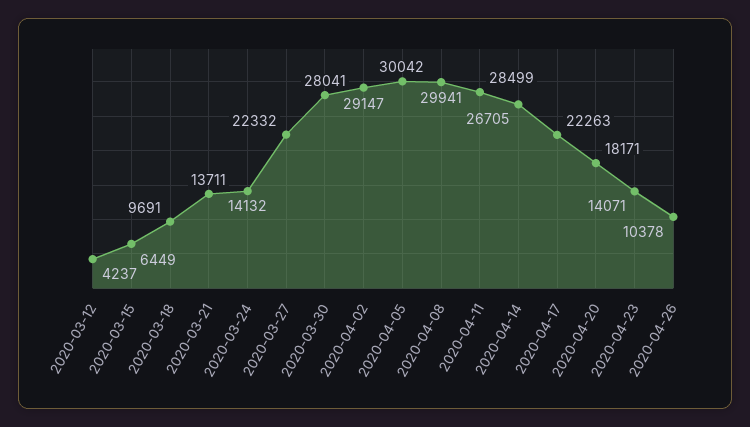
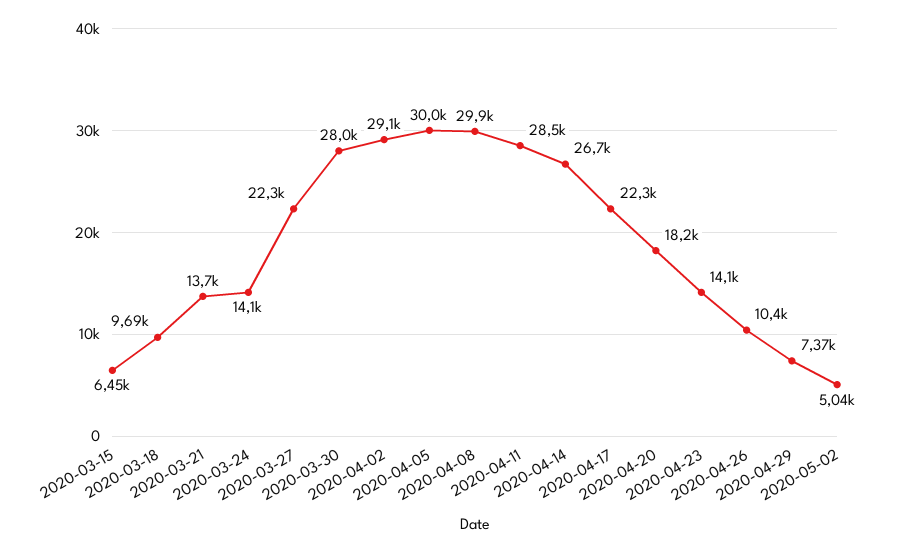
2020-03-12: 4237 -> none
2020-04-29: none -> 7370
2020-05-02: none -> 5040

